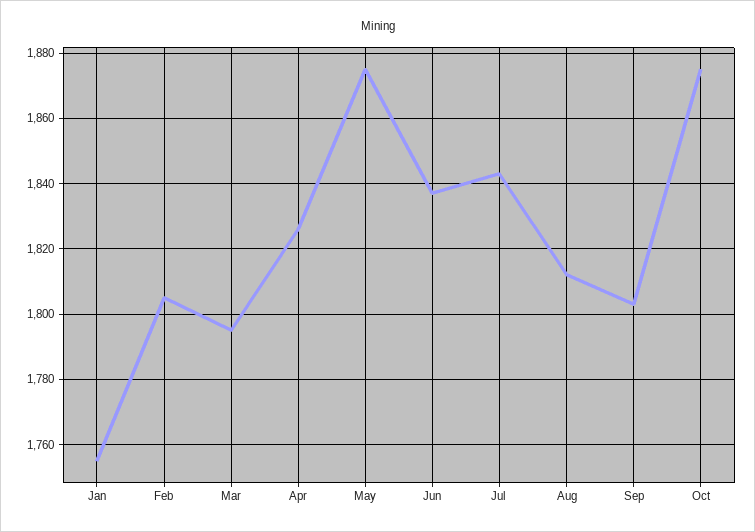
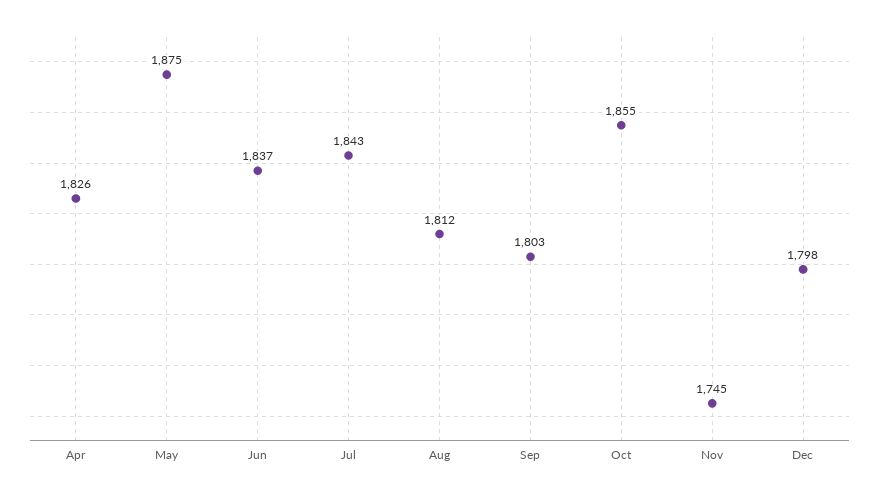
Jan: 1755 -> none
Feb: 1805 -> none
Mar: 1795 -> none
Oct: 1875 -> 1855
Nov: none -> 1745
Dec: none -> 1798

